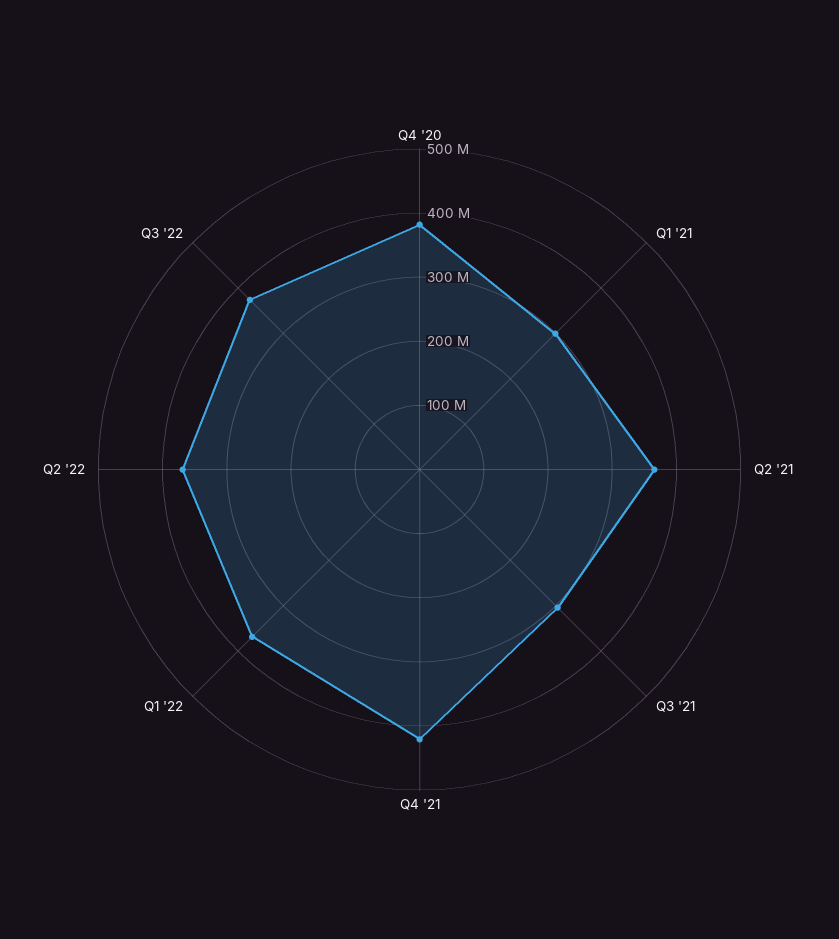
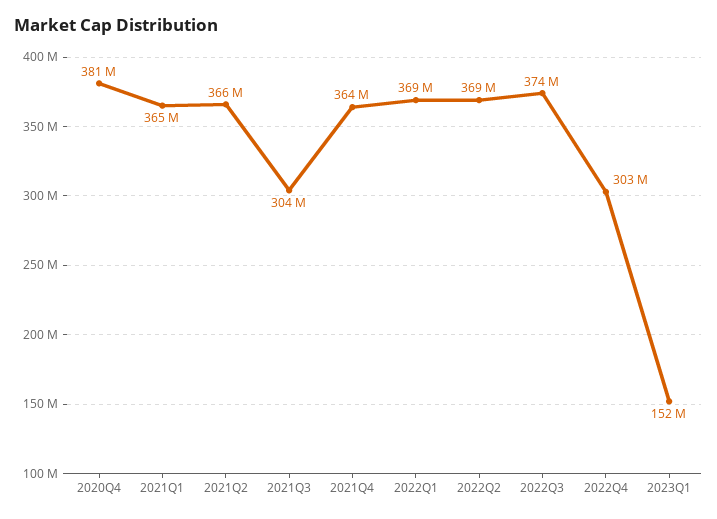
Q1 '21: 300000000 -> 365000000
Q4 '21: 420000000 -> 364000000
2022Q4: none -> 303000000
2023Q1: none -> 152000000

